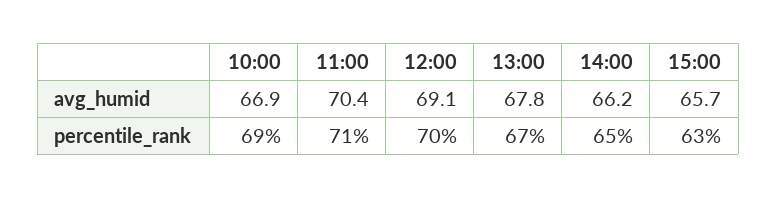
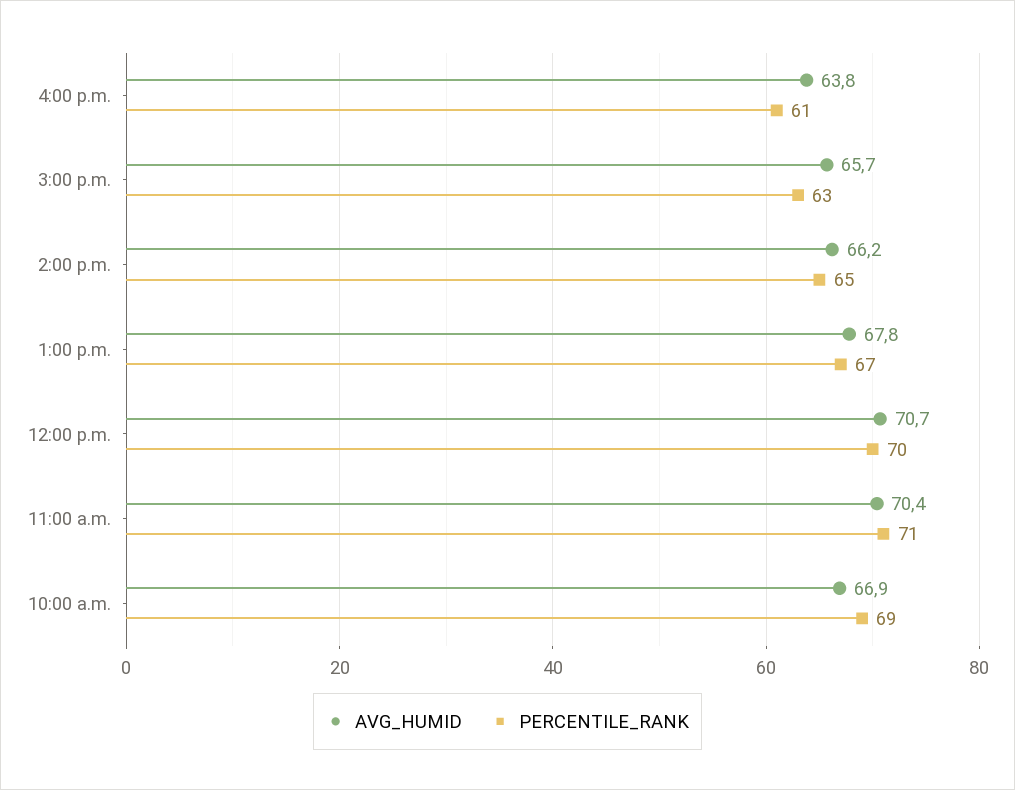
avg_humid, 12:00: 69.1 -> 70.7
avg_humid, 4:00 p.m.: none -> 63.8
percentile_rank, 4:00 p.m.: none -> 61

